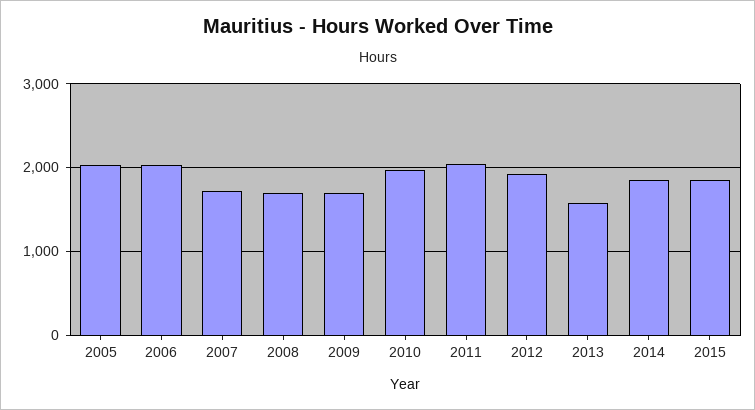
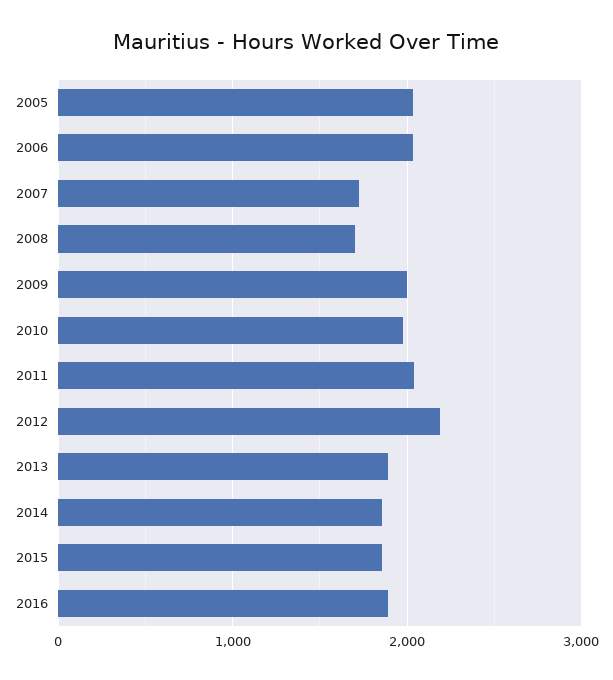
2009: 1700 -> 2000
2012: 1900 -> 2200
2013: 1600 -> 1900
2016: none -> 1900

